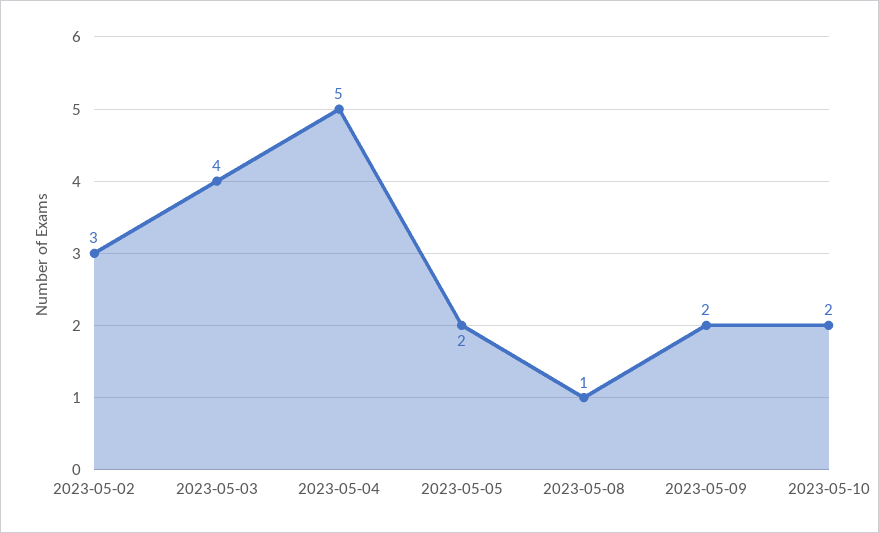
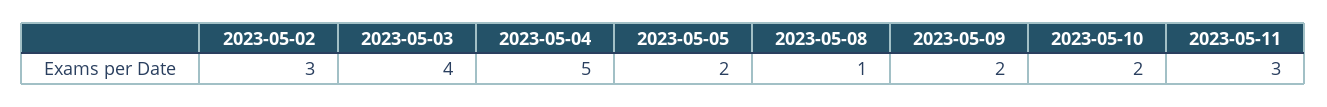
2023-05-11: none -> 3

